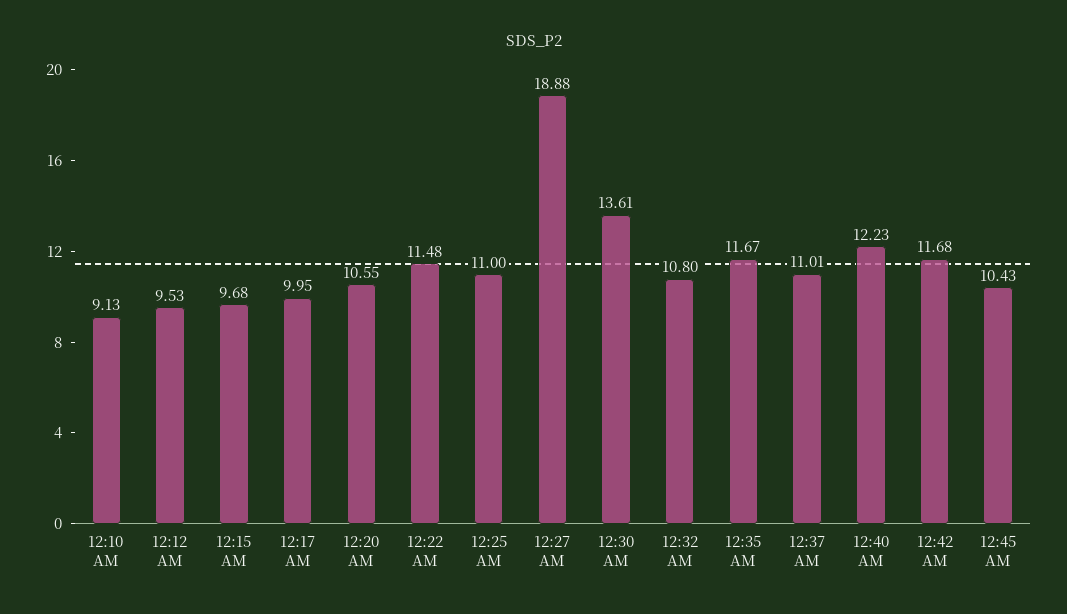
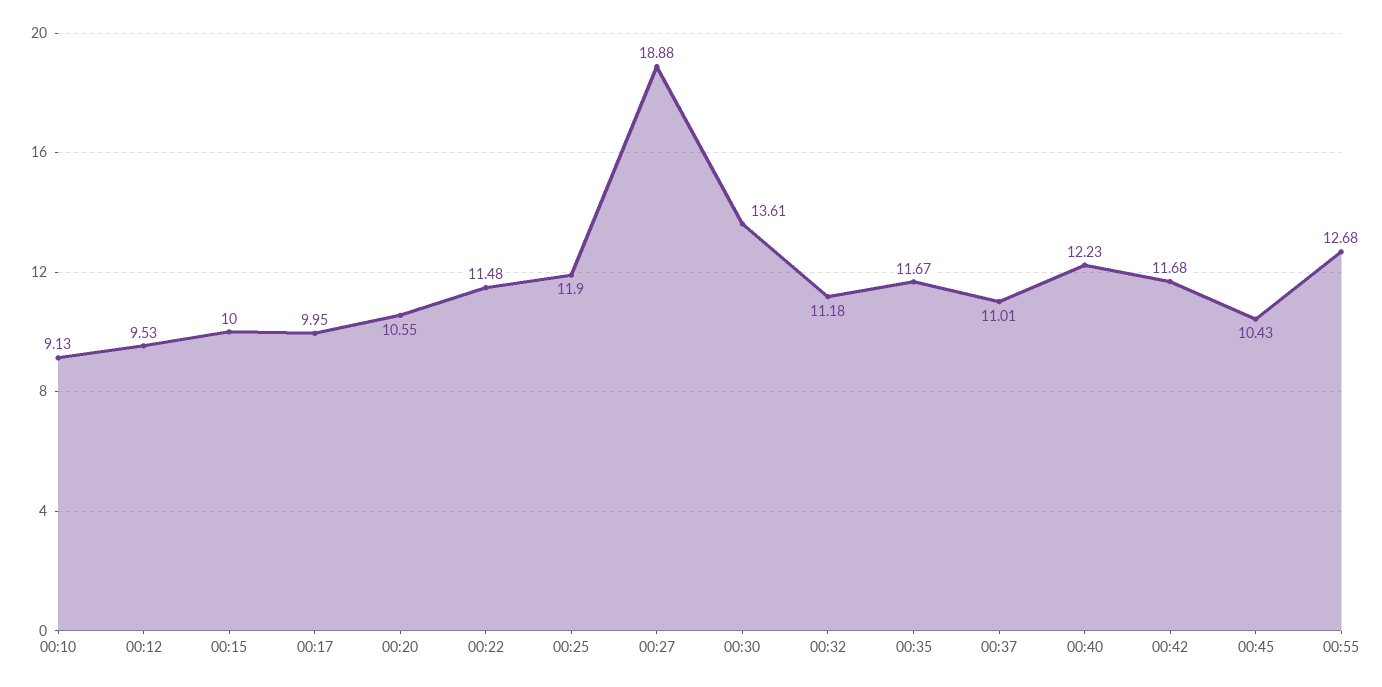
12:15 AM: 9.68 -> 10
12:25 AM: 11 -> 11.9
12:32 AM: 10.8 -> 11.18
00:55: none -> 12.68

